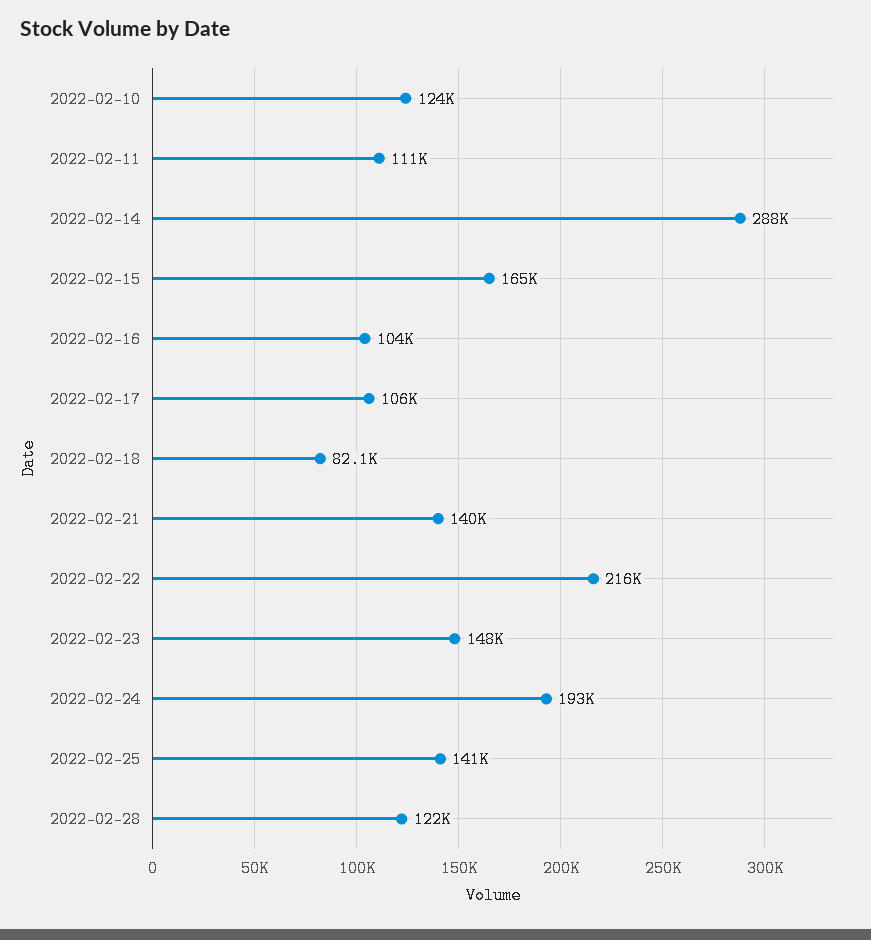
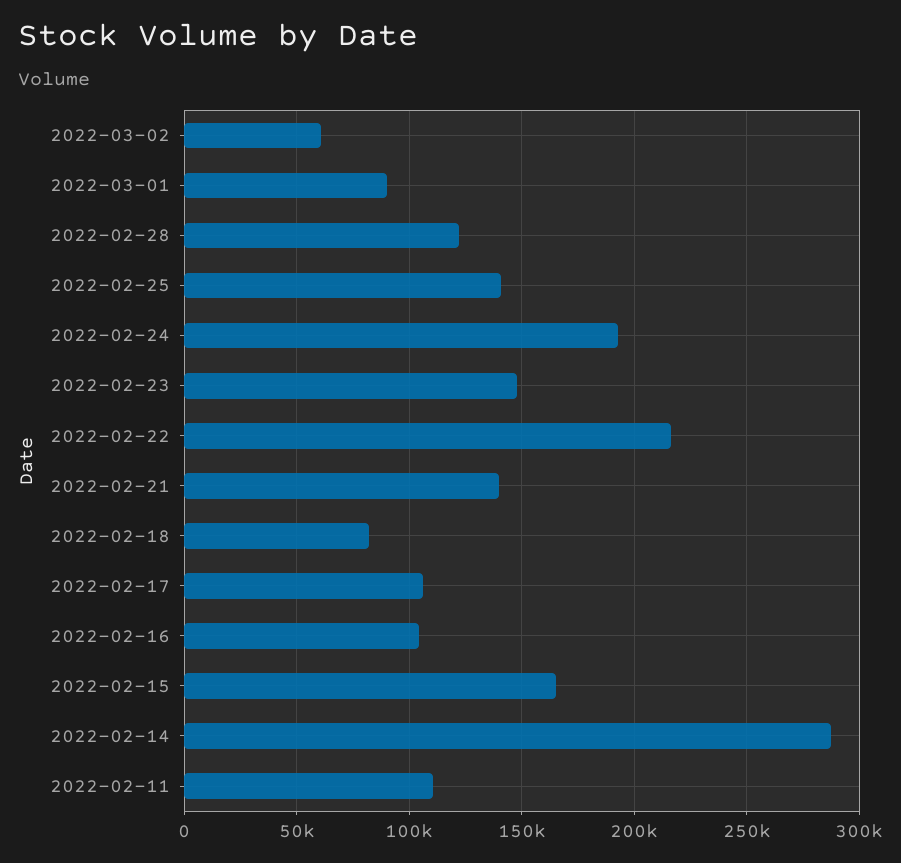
2022-02-10: 124000 -> none
2022-03-02: none -> 60000
2022-03-01: none -> 90000

